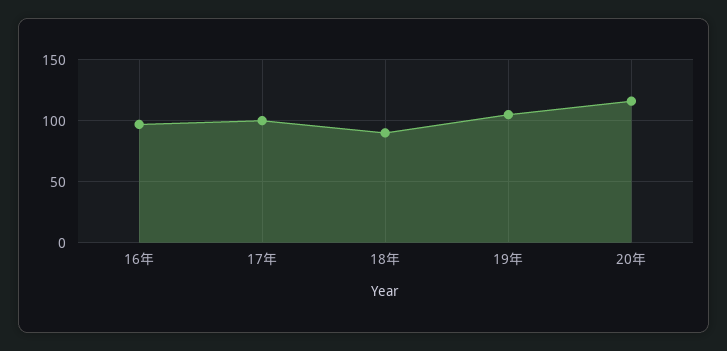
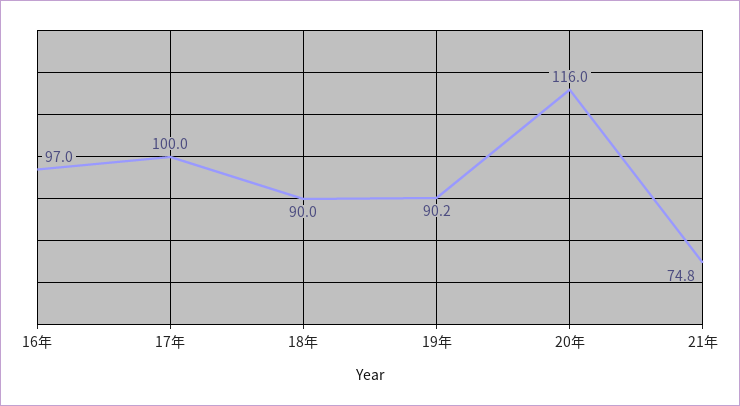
19年: 105 -> 90.2
21年: none -> 74.8

